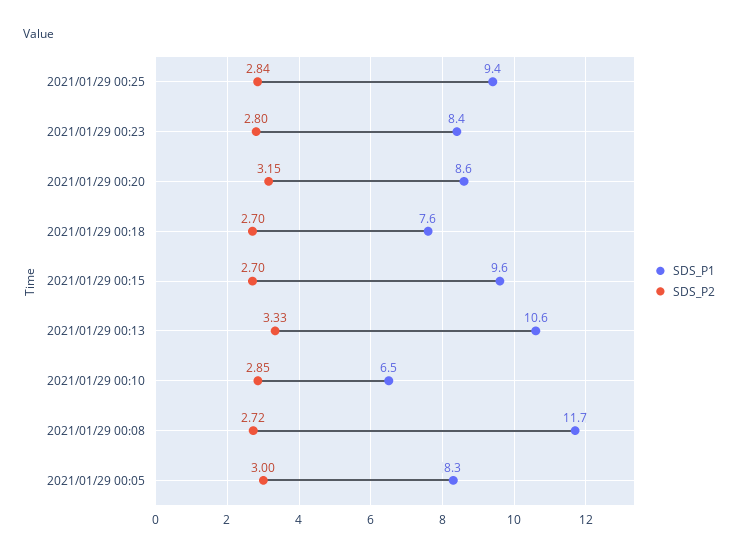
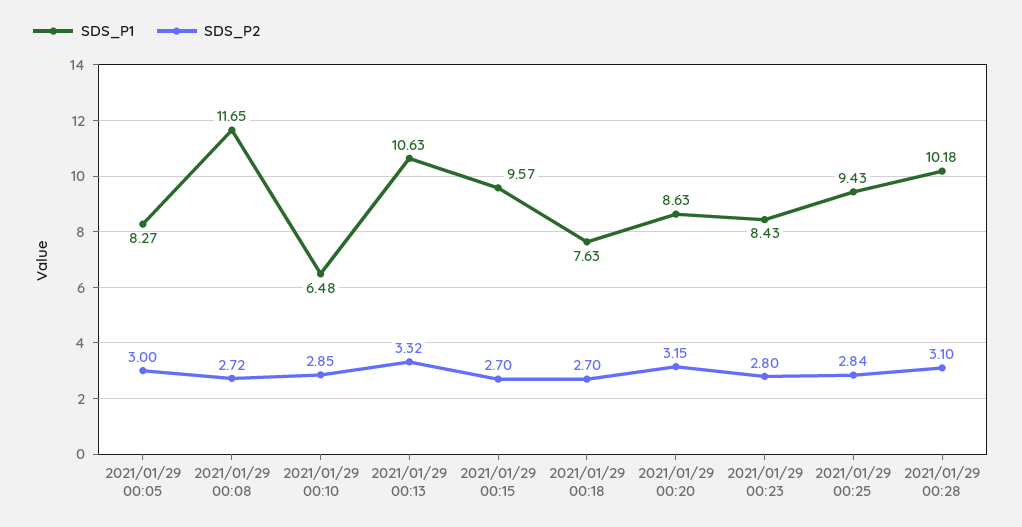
SDS_P2, 2021/01/29 00:13: 3.33 -> 3.32
SDS_P1, 2021/01/29 00:28: none -> 10.18
SDS_P2, 2021/01/29 00:28: none -> 3.1

